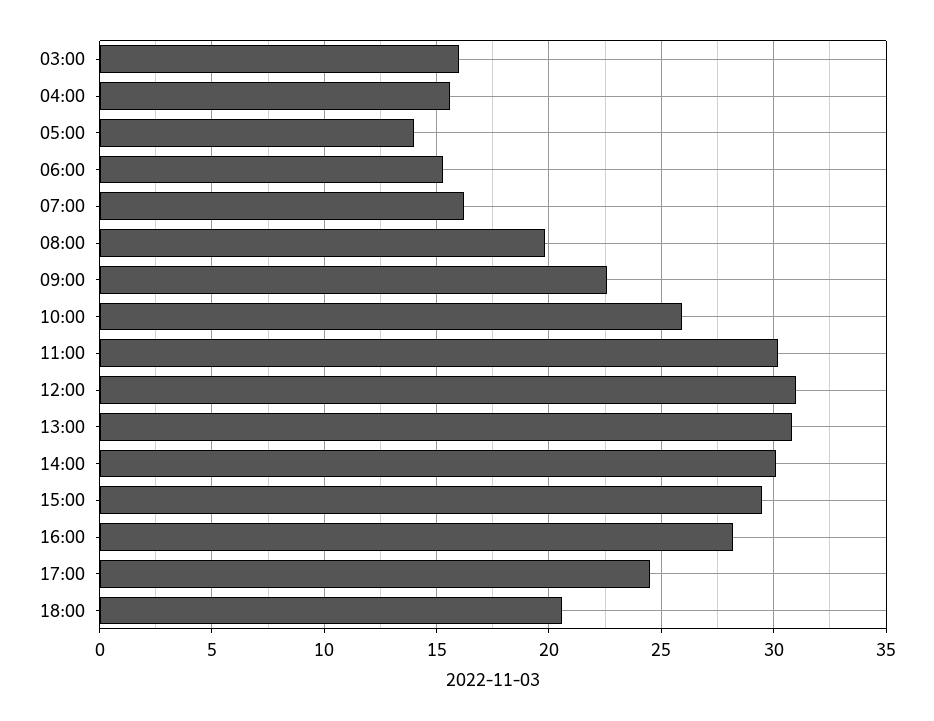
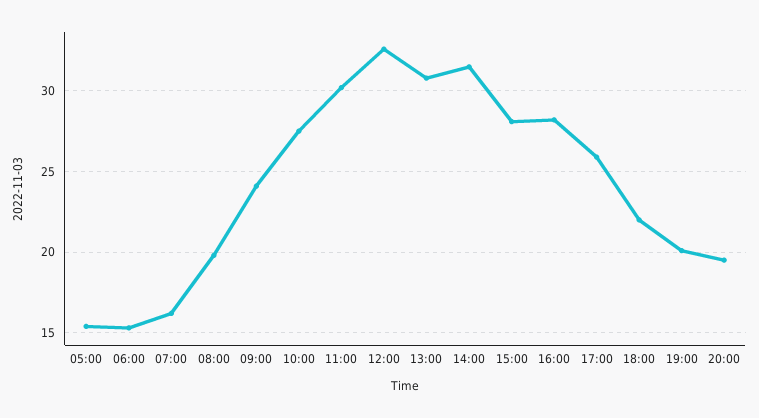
03:00: 16 -> none
04:00: 15.5 -> none
05:00: 14 -> 15.5
09:00: 22.5 -> 24
10:00: 26 -> 27.5
12:00: 31 -> 32.5
14:00: 30 -> 31.5
15:00: 29.5 -> 28
17:00: 24.5 -> 26
18:00: 20.5 -> 22
19:00: none -> 20
20:00: none -> 19.5

